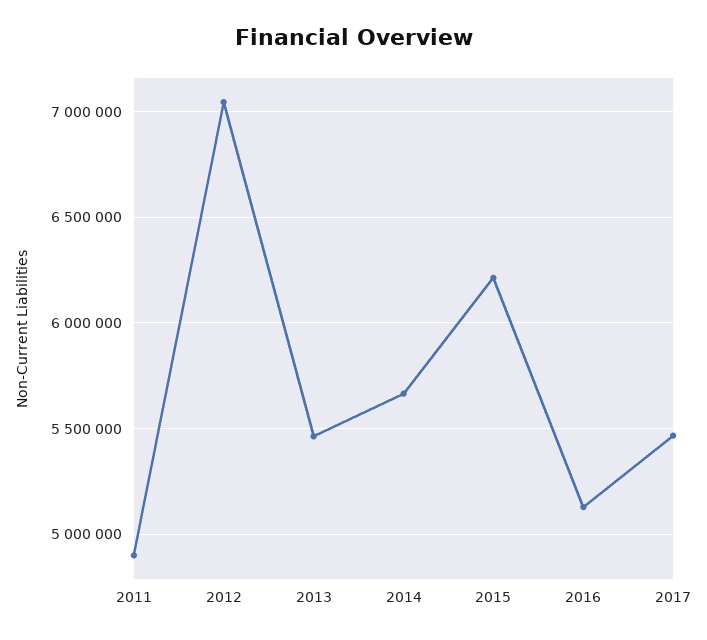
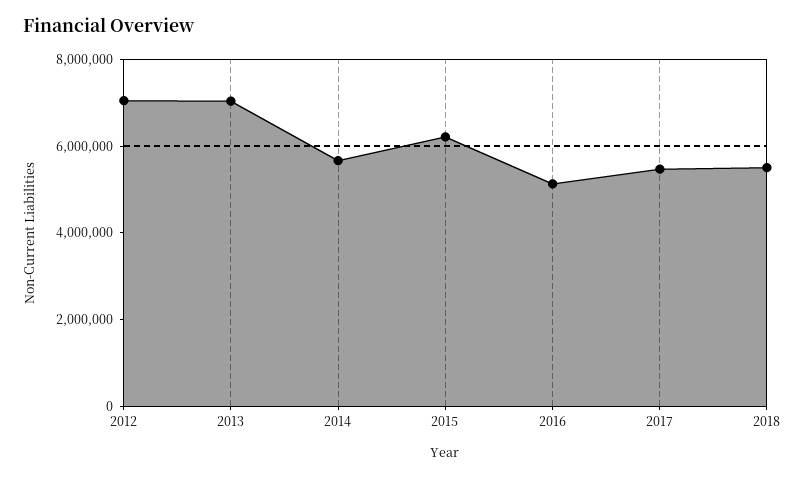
2011: 4900000 -> none
2013: 5450000 -> 7000000
2018: none -> 5500000

